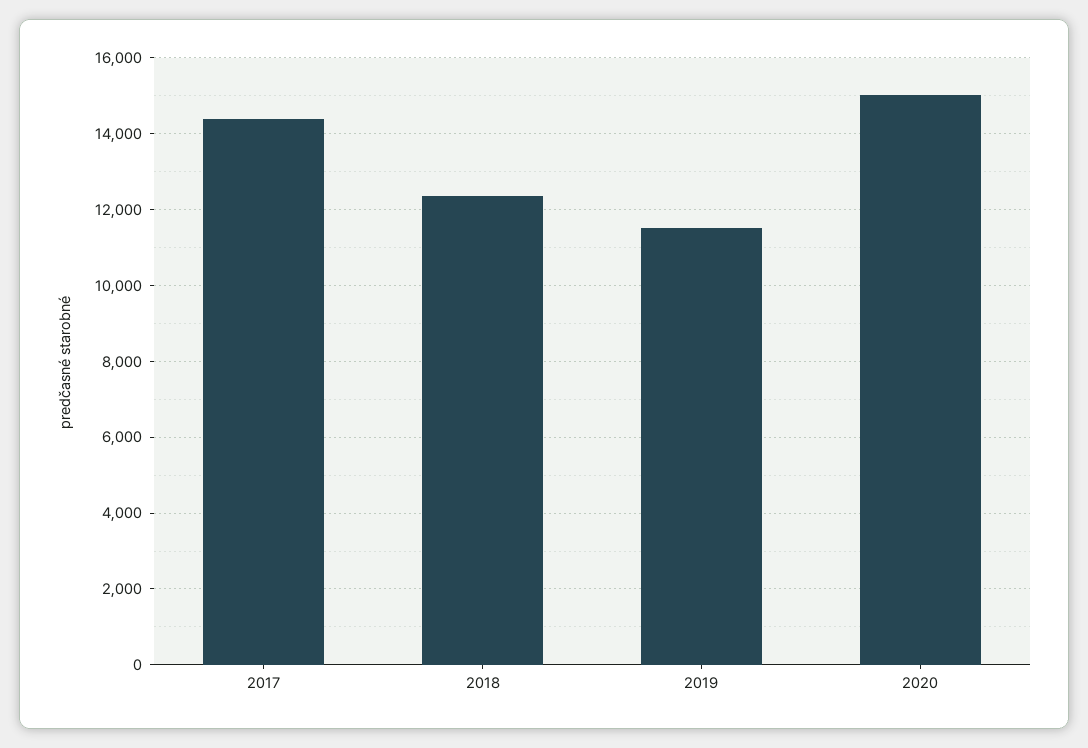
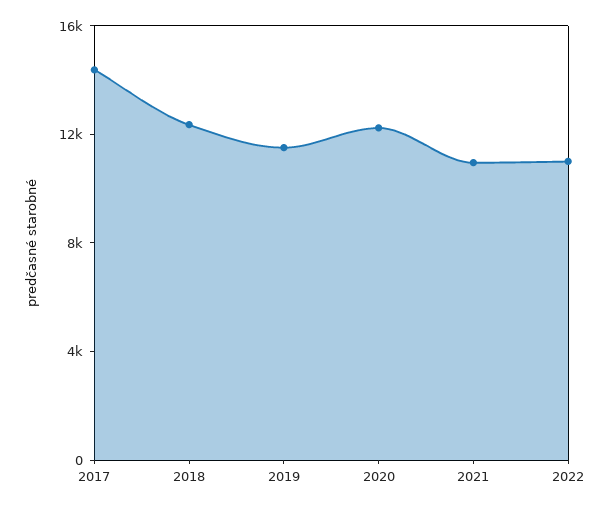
2020: 15000 -> 12000
2021: none -> 11000
2022: none -> 11000

